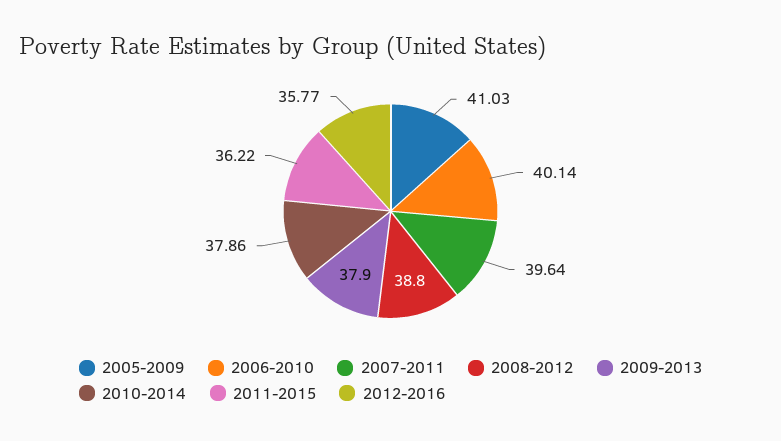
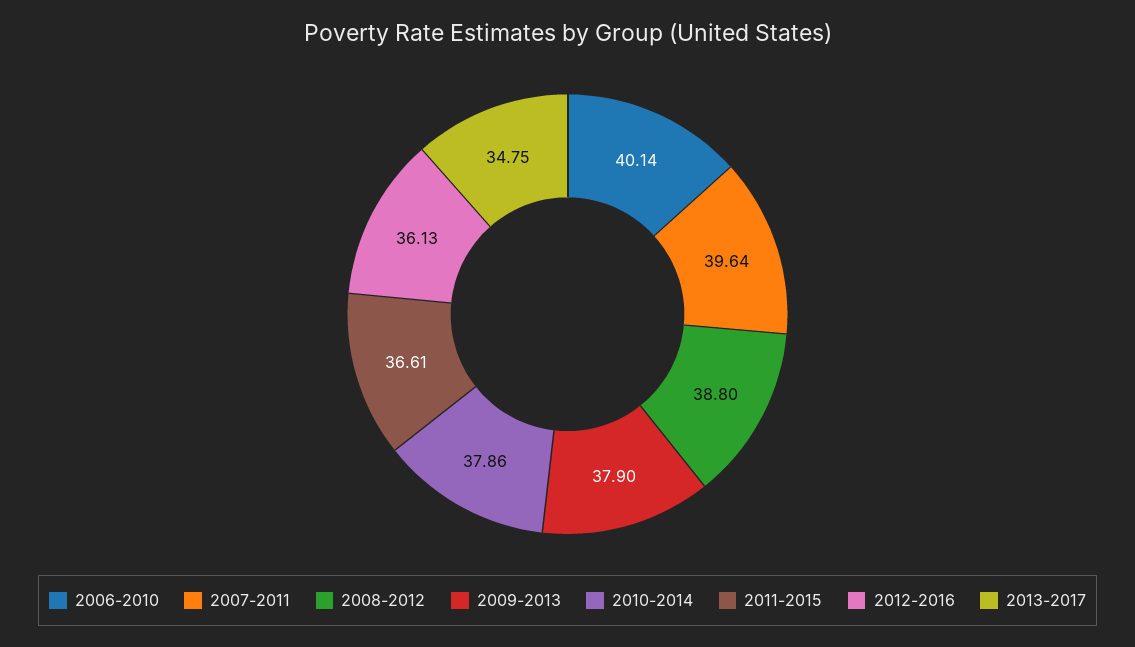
2005-2009: 41.03 -> none
2011-2015: 36.22 -> 36.61
2012-2016: 35.77 -> 36.13
2013-2017: none -> 34.75

